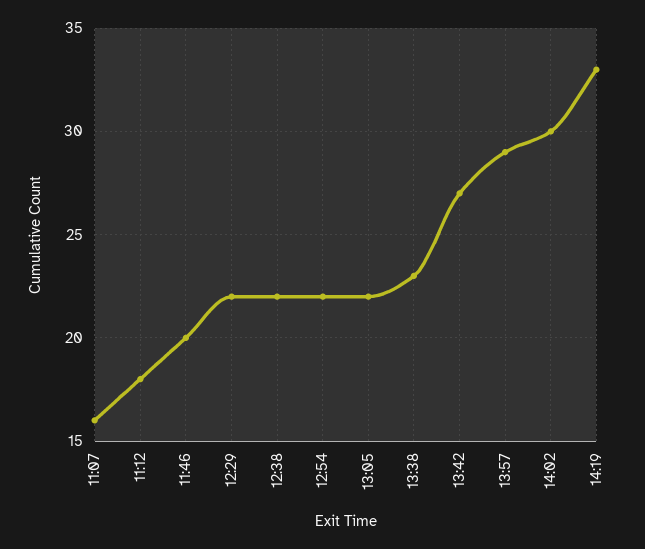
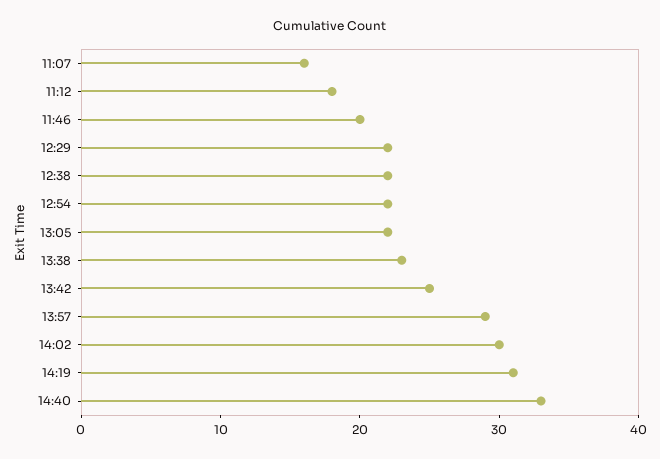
13:42: 27 -> 25
14:19: 33 -> 31
14:40: none -> 33

